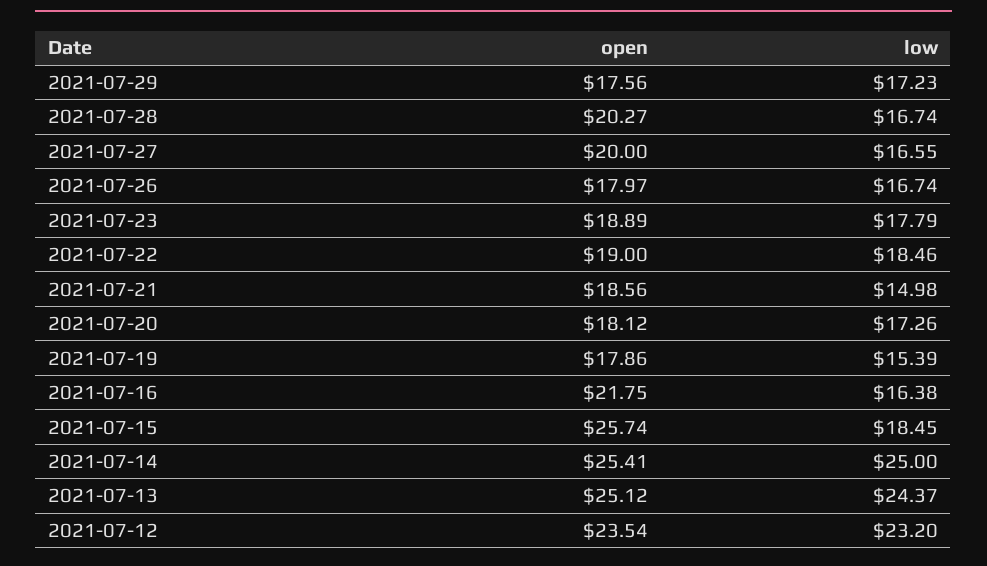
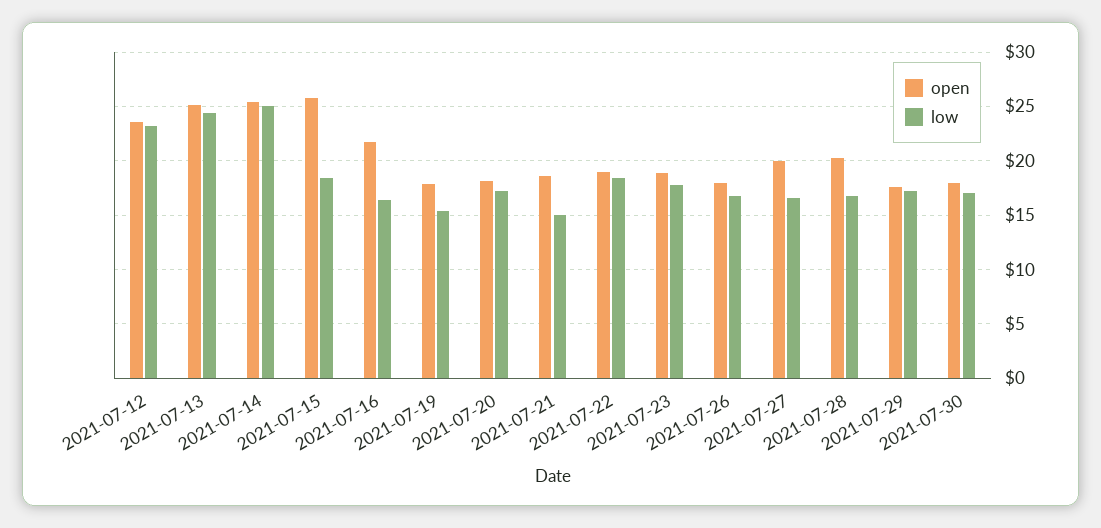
open, 2021-07-30: none -> 18
low, 2021-07-30: none -> 17

